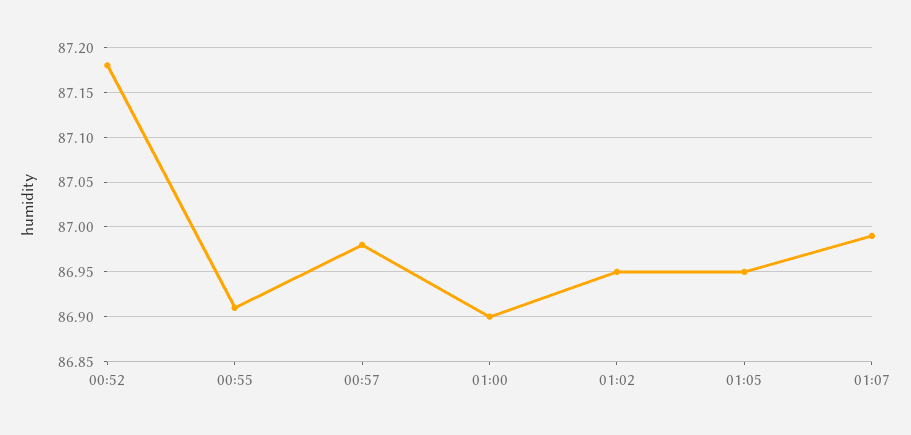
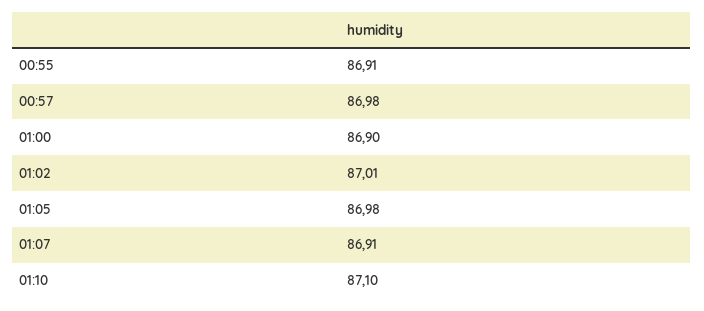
00:52: 87.18 -> none
01:02: 86.95 -> 87.01
01:05: 86.95 -> 86.98
01:07: 86.99 -> 86.91
01:10: none -> 87.1

